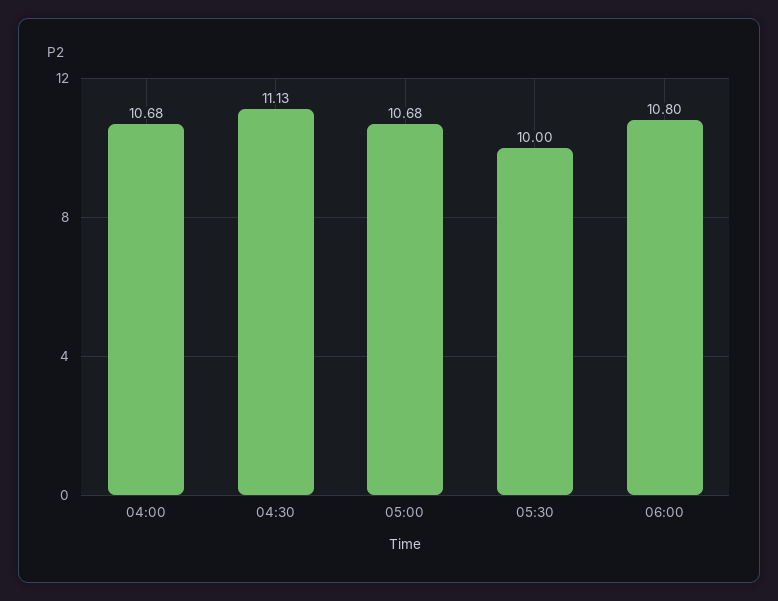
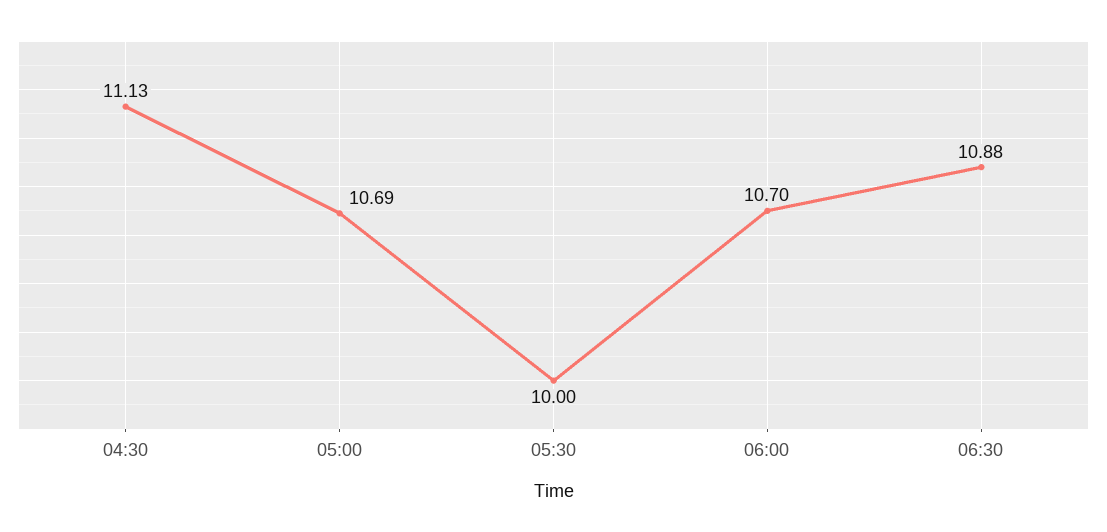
04:00: 10.68 -> none
05:00: 10.68 -> 10.69
06:00: 10.8 -> 10.7
06:30: none -> 10.88

